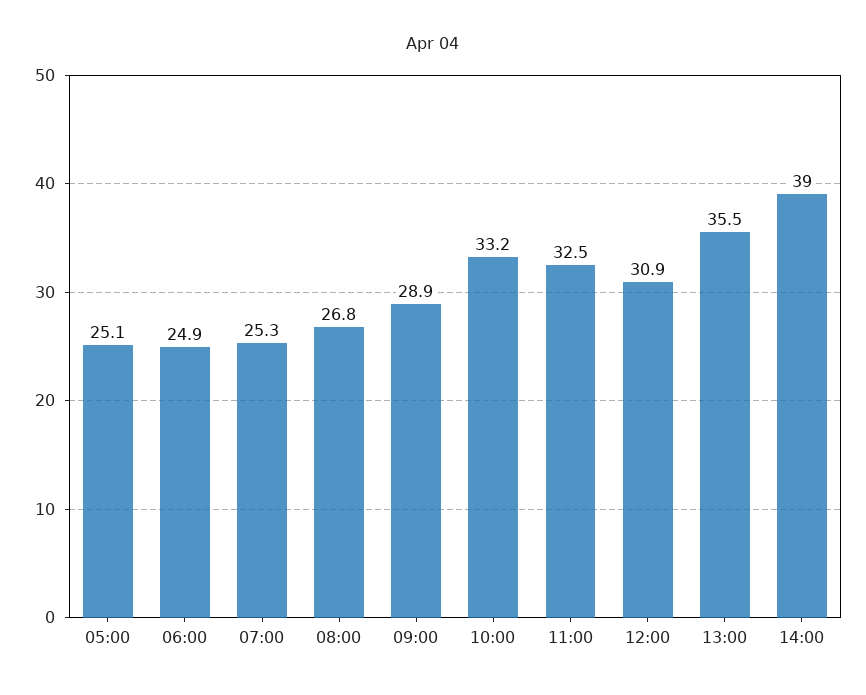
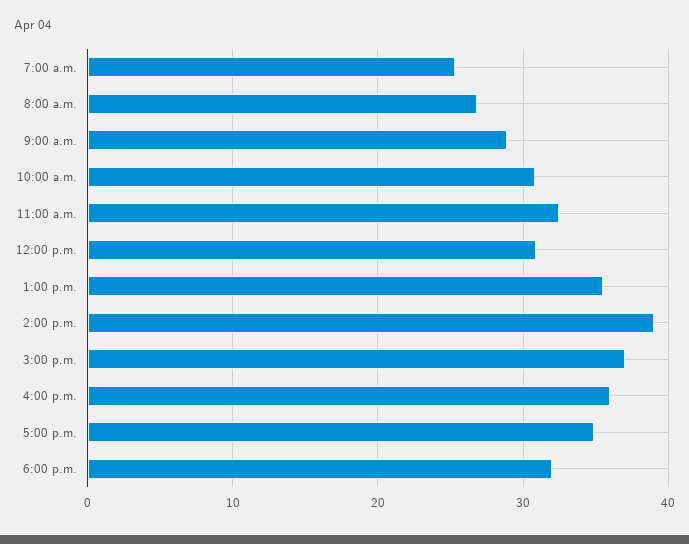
05:00: 25.1 -> none
06:00: 24.9 -> none
10:00: 33.2 -> 31
3:00 p.m.: none -> 37
4:00 p.m.: none -> 36
5:00 p.m.: none -> 35
6:00 p.m.: none -> 32

